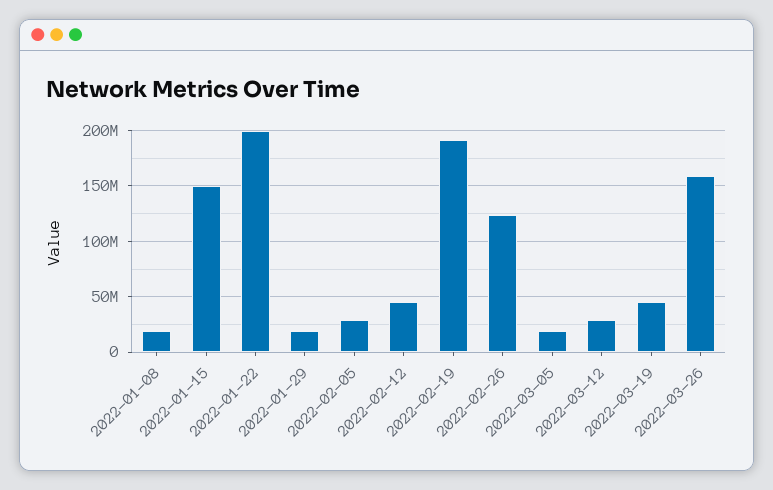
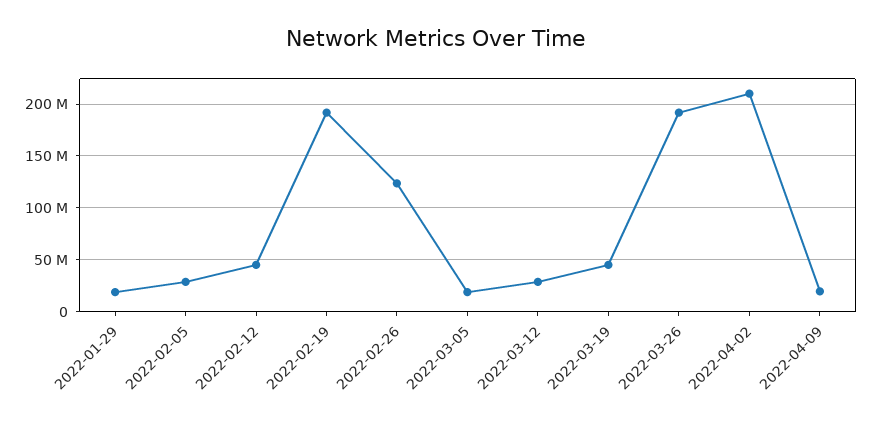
2022-01-08: 20000000 -> none
2022-01-15: 150000000 -> none
2022-01-22: 200000000 -> none
2022-03-26: 160000000 -> 190000000
2022-04-02: none -> 210000000
2022-04-09: none -> 20000000

